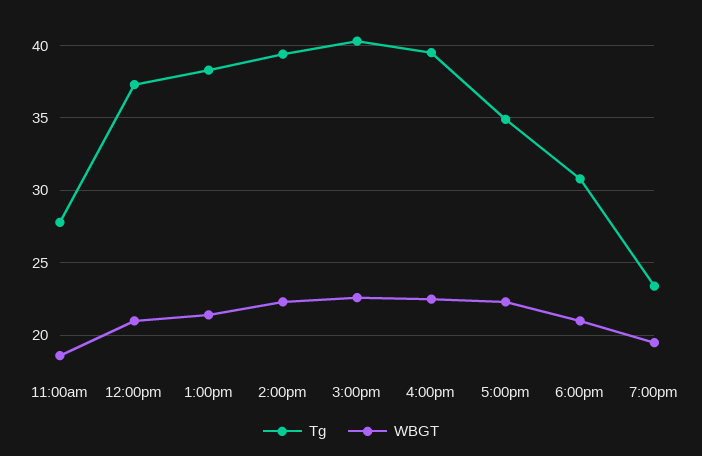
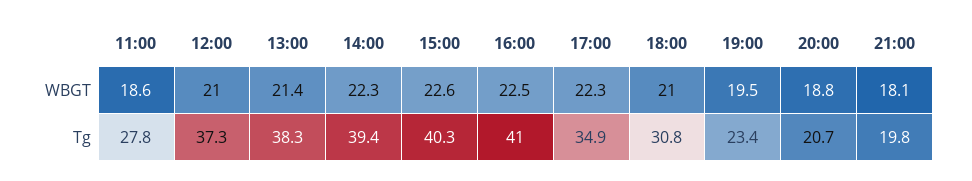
Tg, 4:00pm: 39.5 -> 41
WBGT, 20:00: none -> 18.8
WBGT, 21:00: none -> 18.1
Tg, 20:00: none -> 20.7
Tg, 21:00: none -> 19.8

